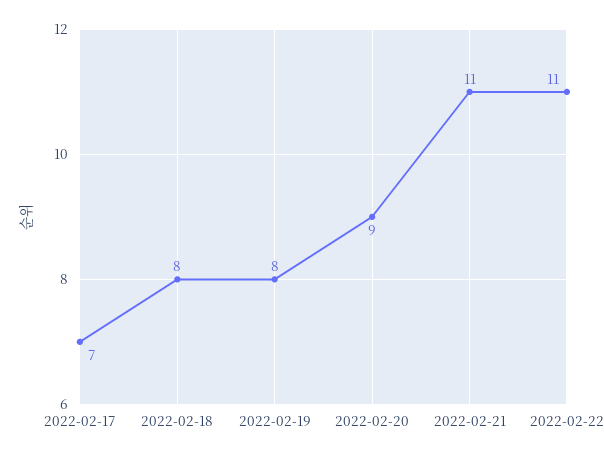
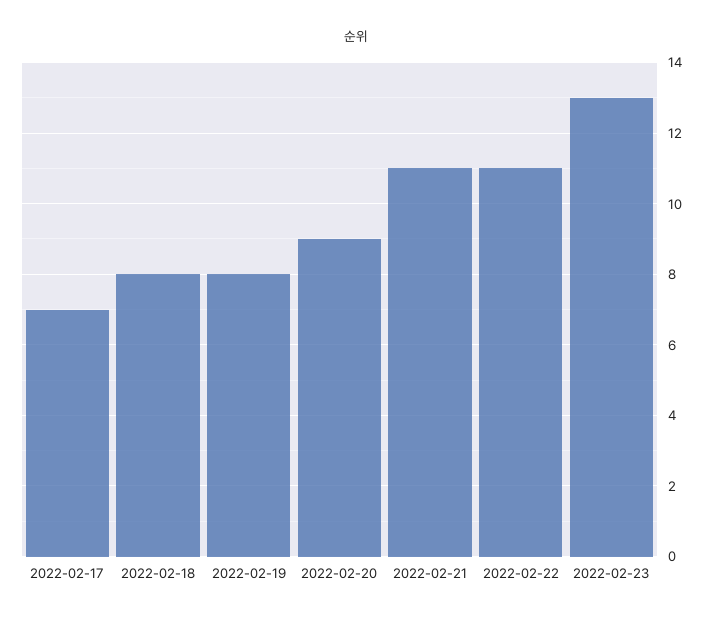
2022-02-23: none -> 13

